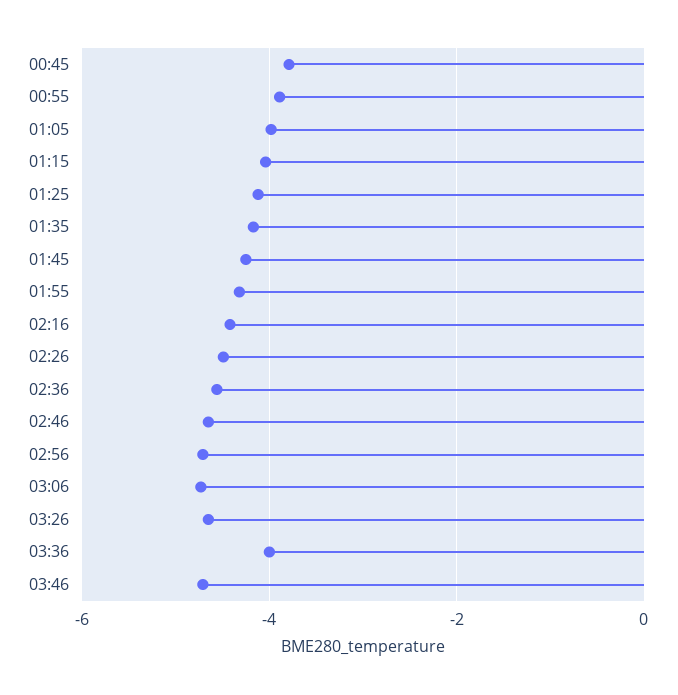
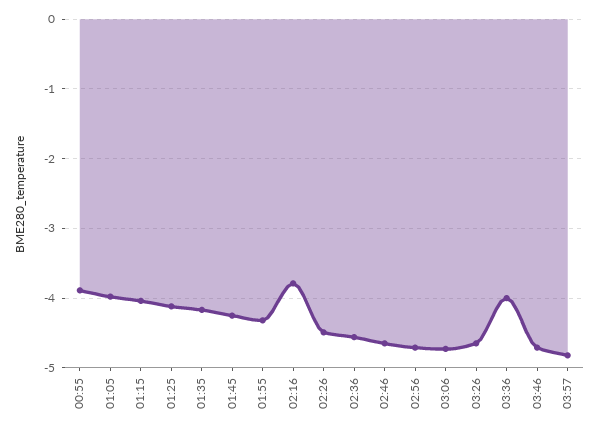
00:45: -3.8 -> none
02:16: -4.4 -> -3.8
03:57: none -> -4.8

